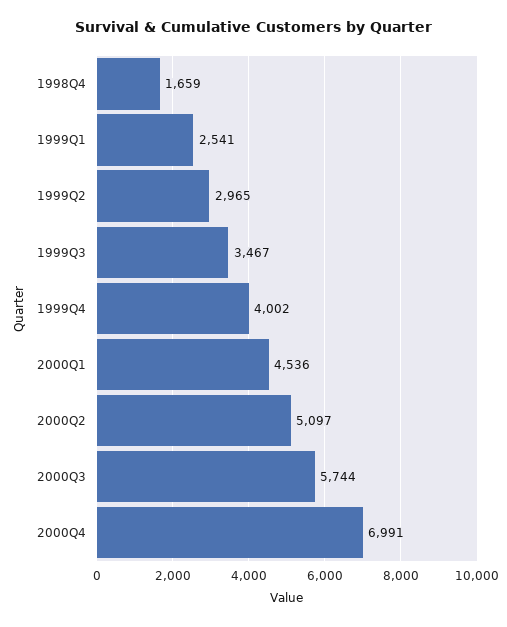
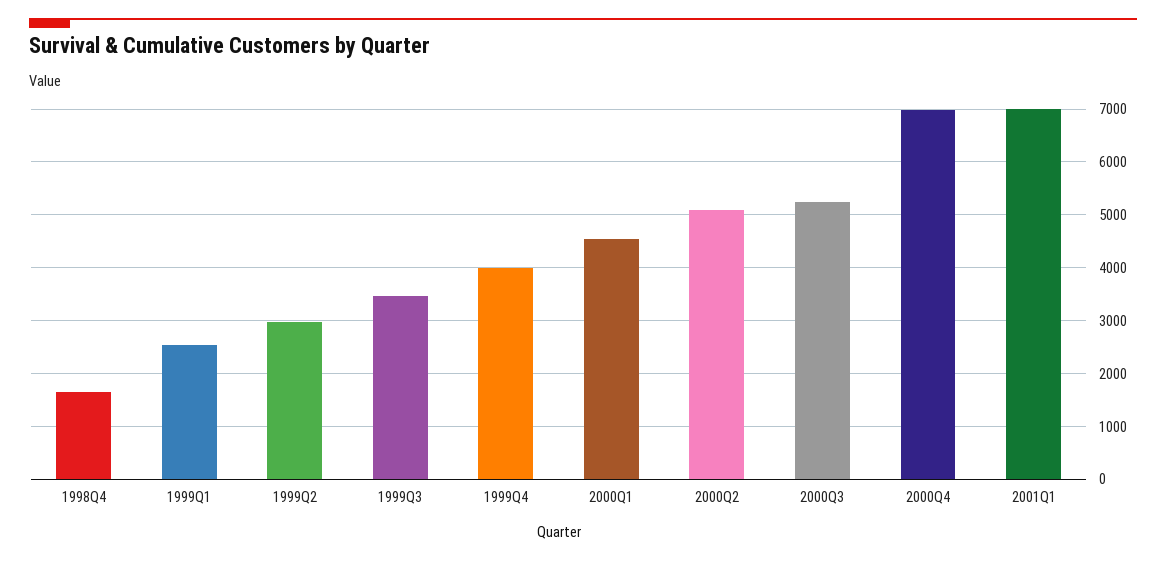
2000Q3: 5744 -> 5200
2001Q1: none -> 7000

